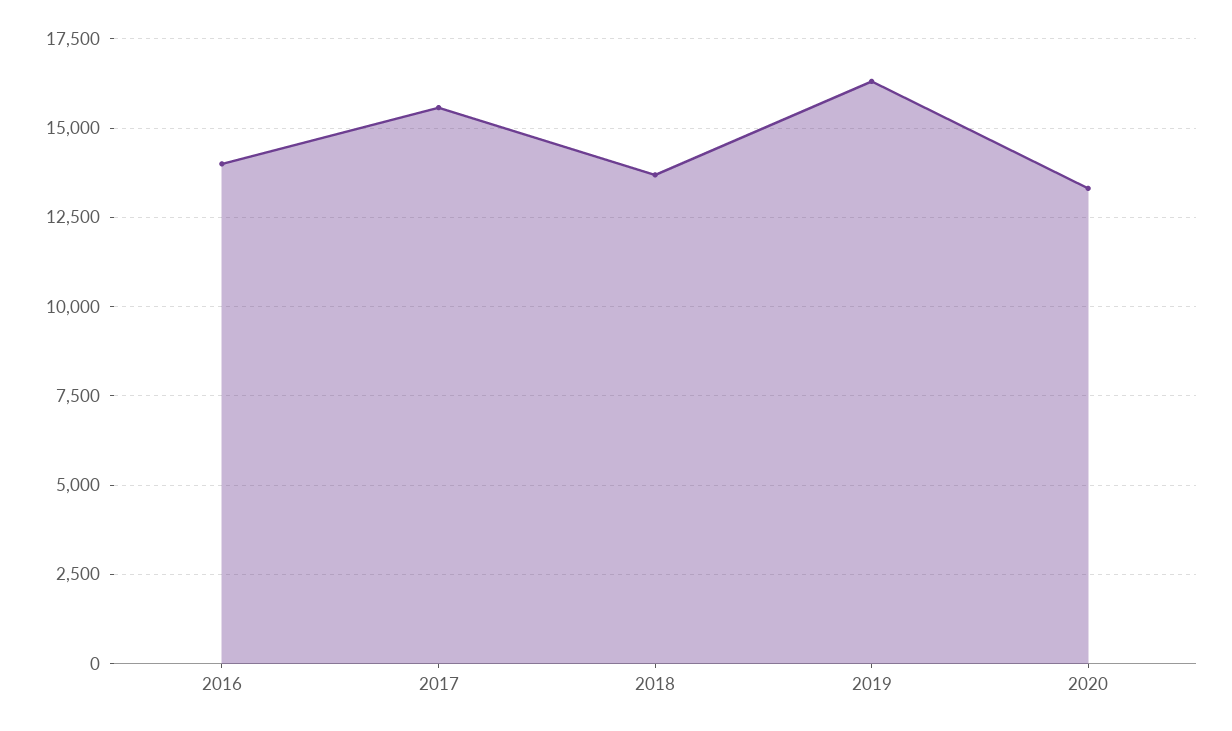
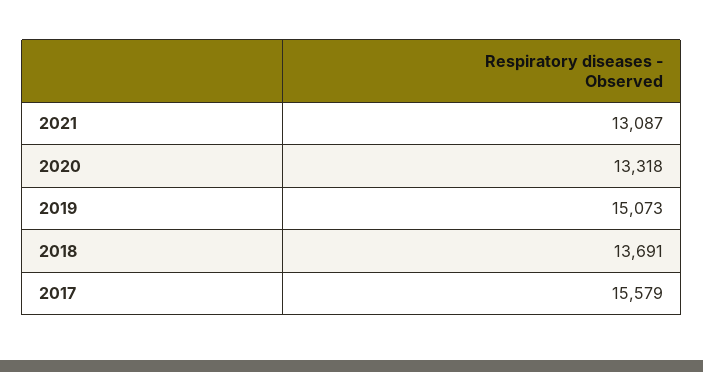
2016: 14000 -> none
2019: 16250 -> 15073
2021: none -> 13087

